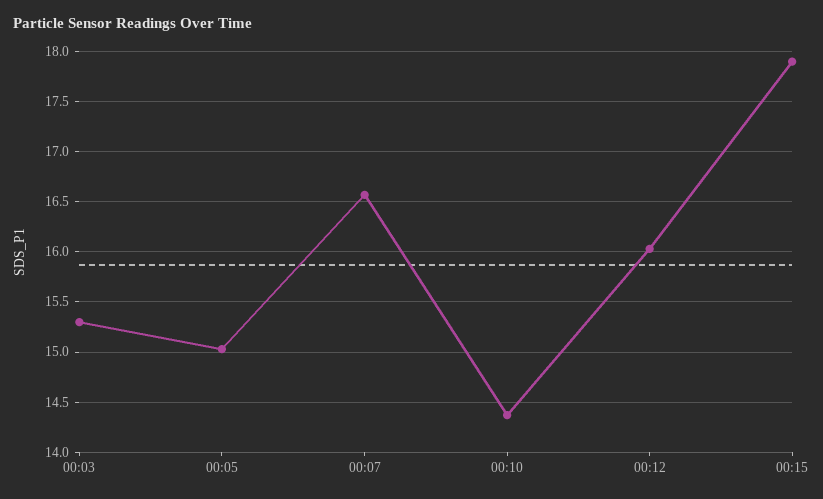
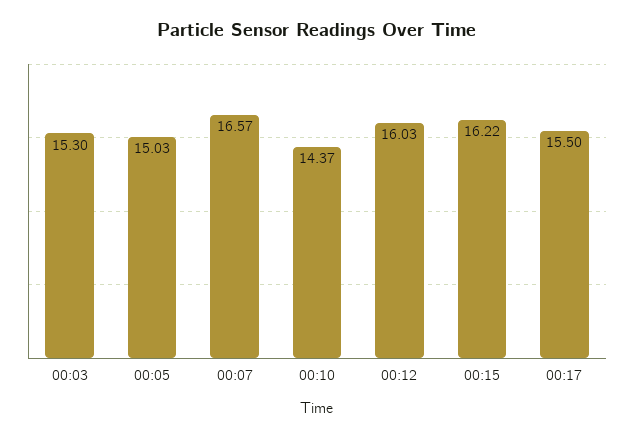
00:15: 17.9 -> 16.22
00:17: none -> 15.5

